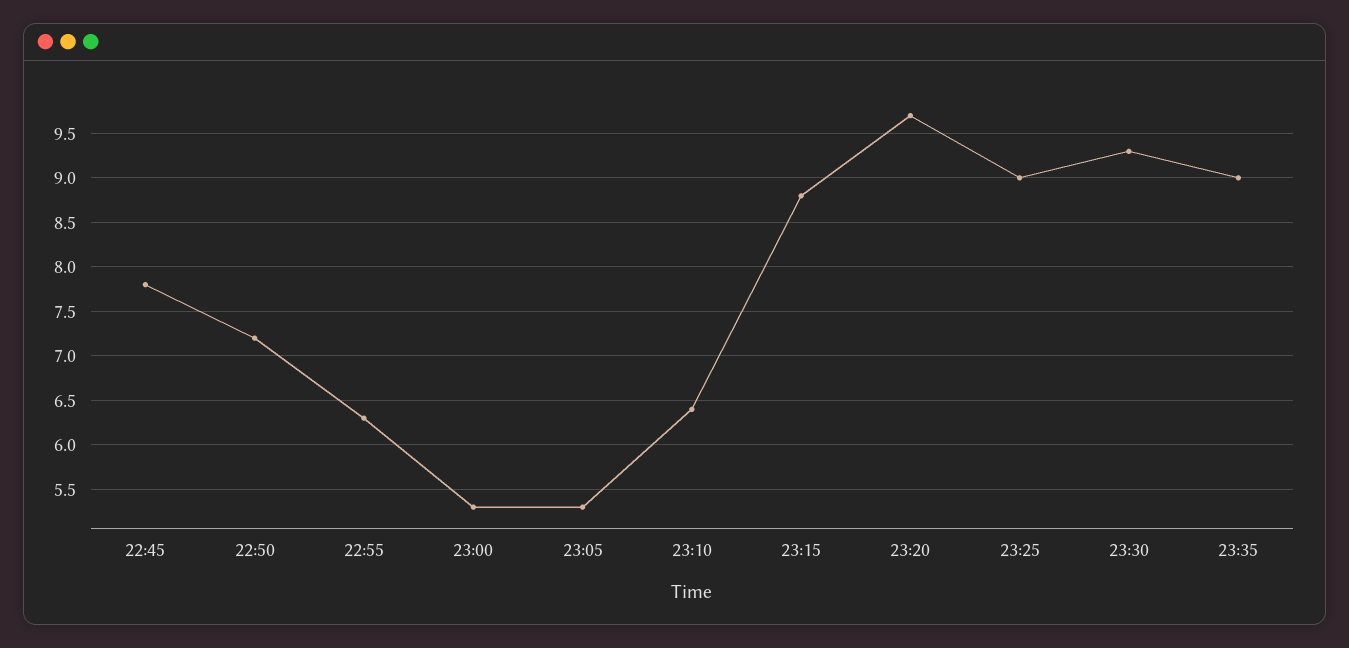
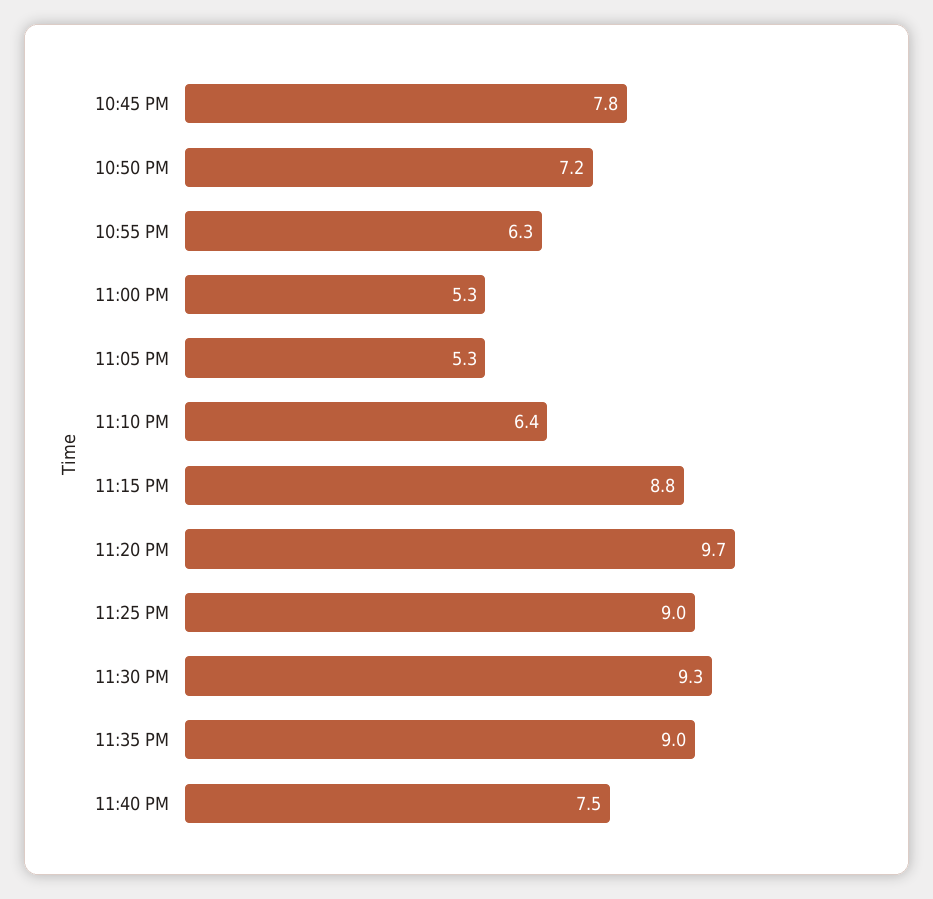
11:40 PM: none -> 7.5

